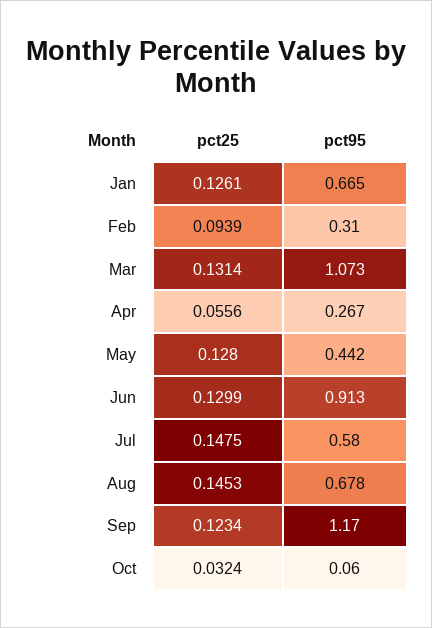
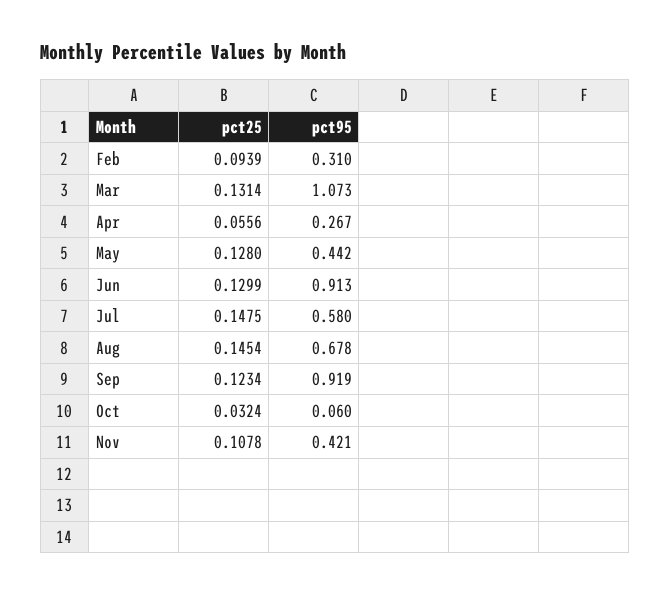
pct25, Jan: 0.1261 -> none
pct95, Jan: 0.665 -> none
pct25, Aug: 0.1453 -> 0.1454
pct95, Sep: 1.17 -> 0.919
pct25, Nov: none -> 0.1078
pct95, Nov: none -> 0.421

